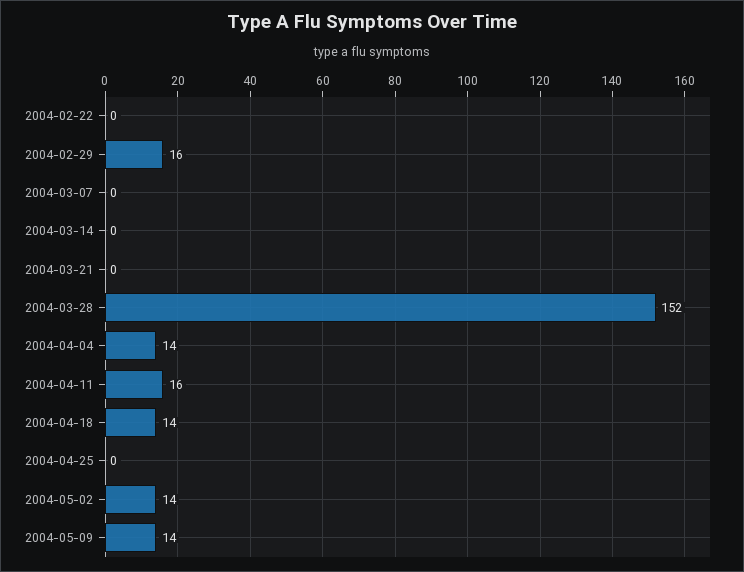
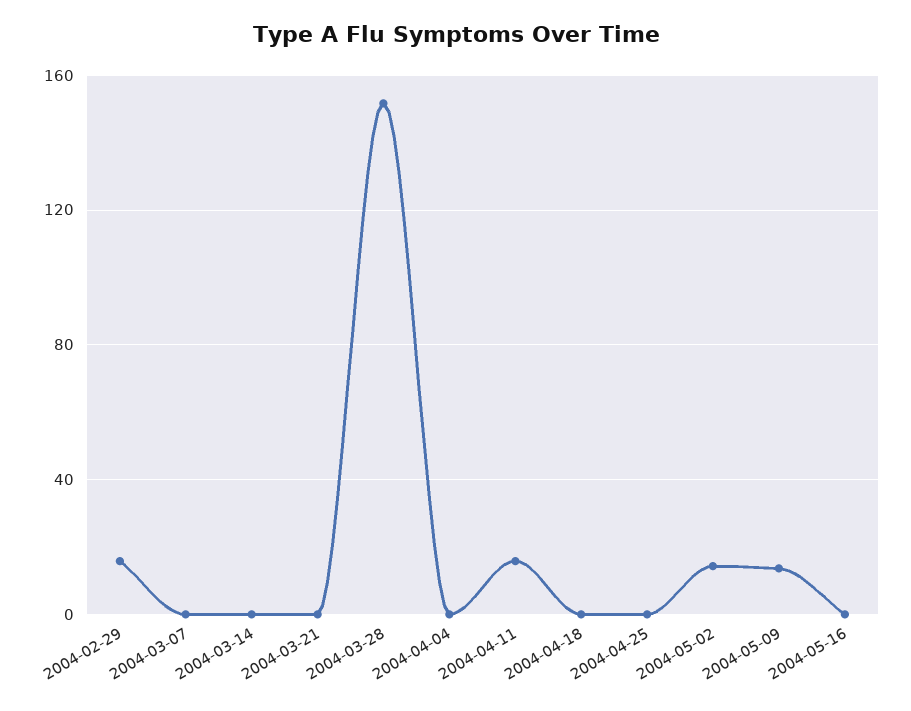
2004-02-22: 0 -> none
2004-04-04: 14 -> 0
2004-04-18: 14 -> 0
2004-05-16: none -> 0

